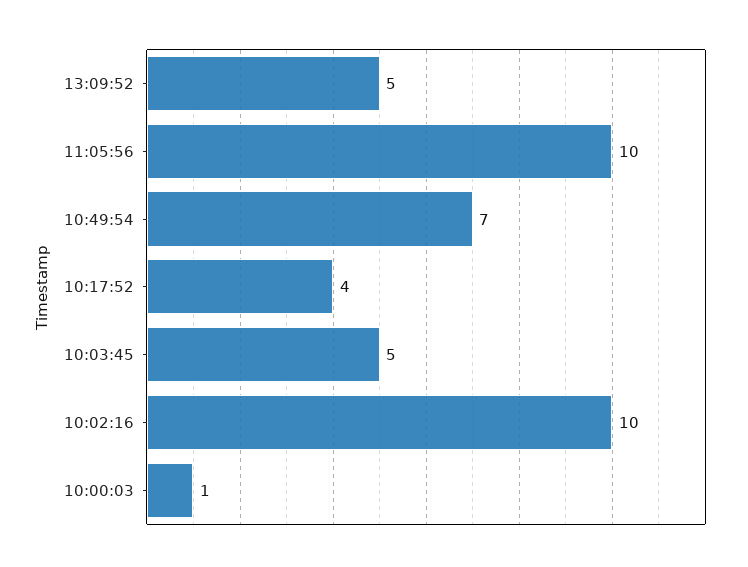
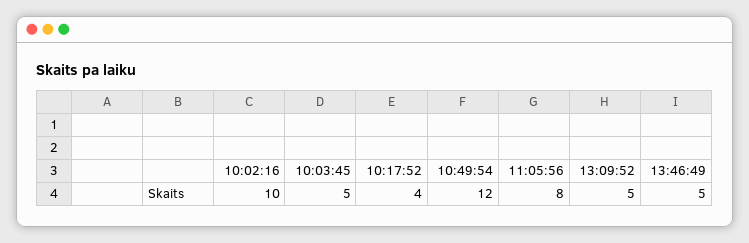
11:05:56: 10 -> 8
10:49:54: 7 -> 12
10:00:03: 1 -> none
13:46:49: none -> 5

